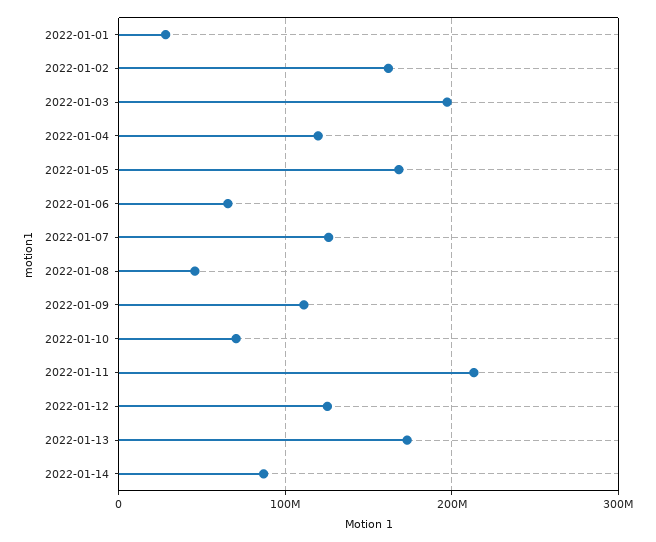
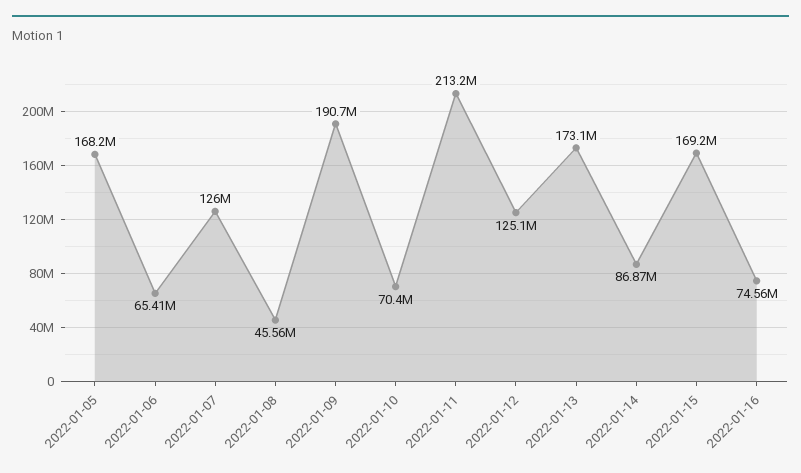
2022-01-01: 30000000 -> none
2022-01-02: 160000000 -> none
2022-01-03: 200000000 -> none
2022-01-04: 120000000 -> none
2022-01-09: 110000000 -> 190700000
2022-01-15: none -> 169200000
2022-01-16: none -> 74560000

